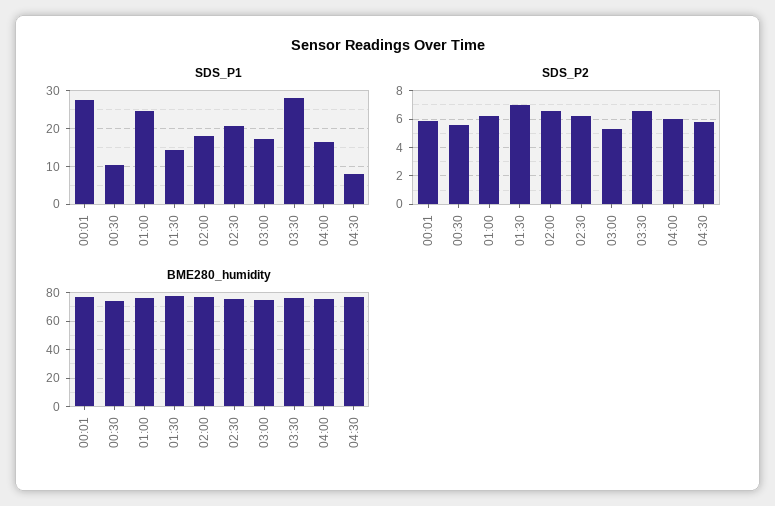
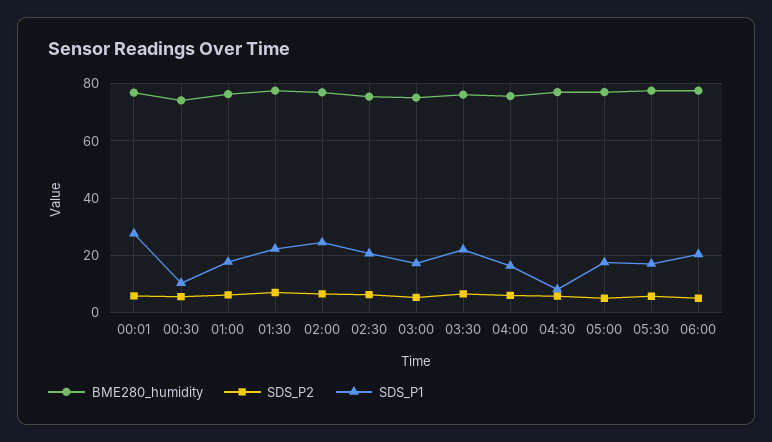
SDS_P1, 01:00: 24 -> 17.5
SDS_P1, 01:30: 14 -> 22.5
SDS_P1, 02:00: 18 -> 25
SDS_P1, 03:30: 28 -> 22.5
BME280_humidity, 05:00: none -> 77.5
SDS_P2, 05:00: none -> 5
SDS_P1, 05:00: none -> 17.5
BME280_humidity, 05:30: none -> 77.5
SDS_P2, 05:30: none -> 5
SDS_P1, 05:30: none -> 17.5
BME280_humidity, 06:00: none -> 77.5
SDS_P2, 06:00: none -> 5
SDS_P1, 06:00: none -> 20

